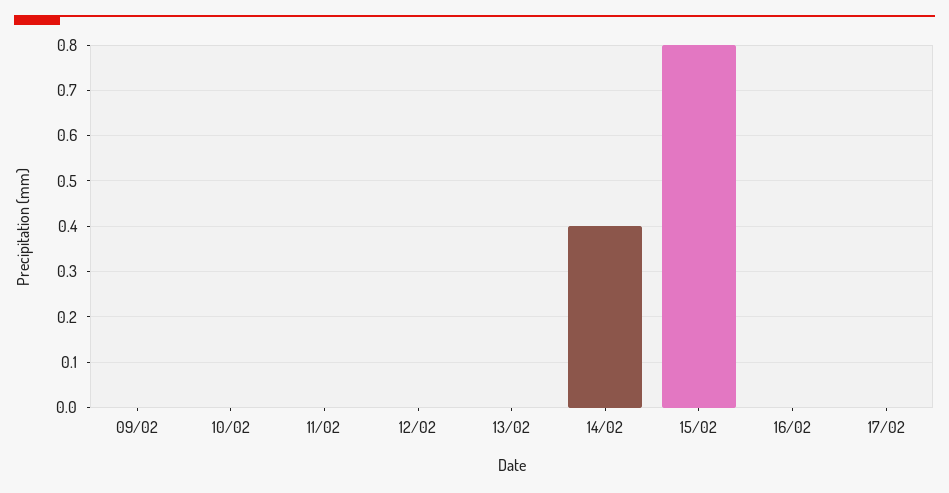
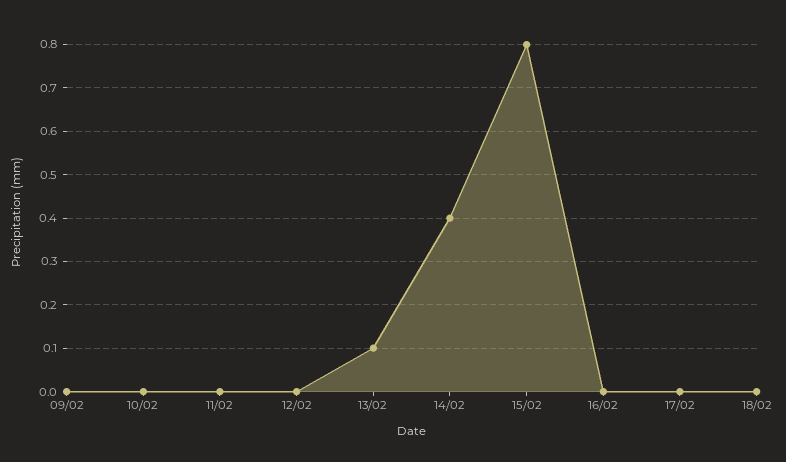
13/02: 0 -> 0.1
18/02: none -> 0

